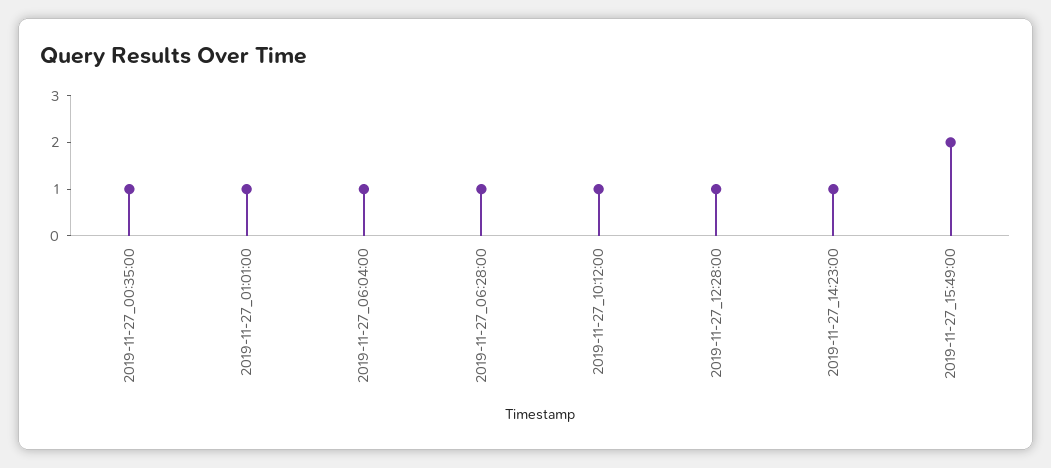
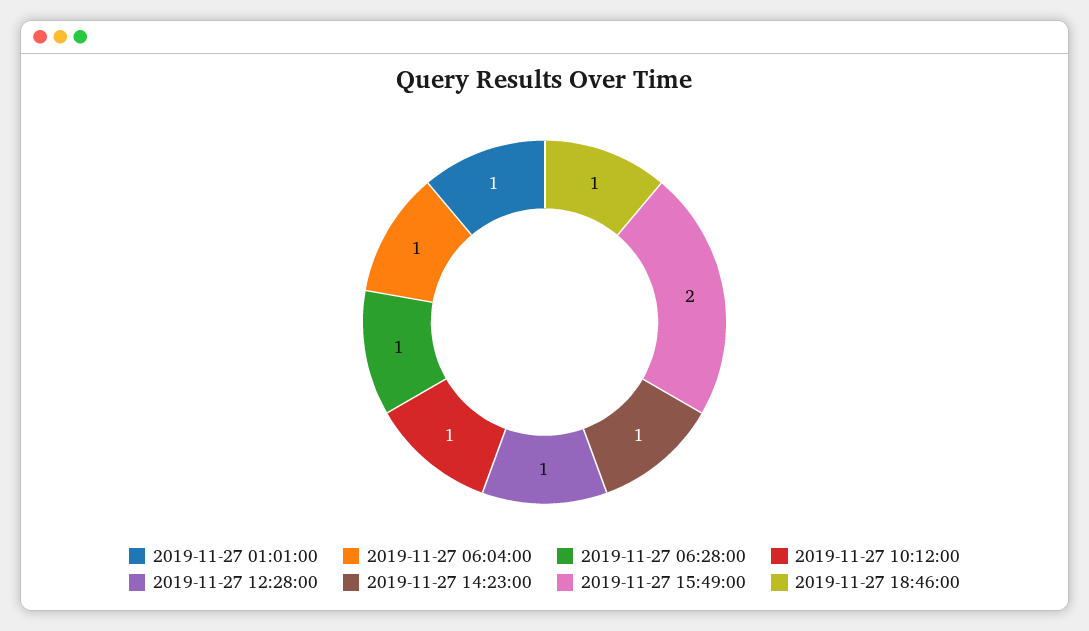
2019-11-27_00:35:00: 1 -> none
2019-11-27 18:46:00: none -> 1

